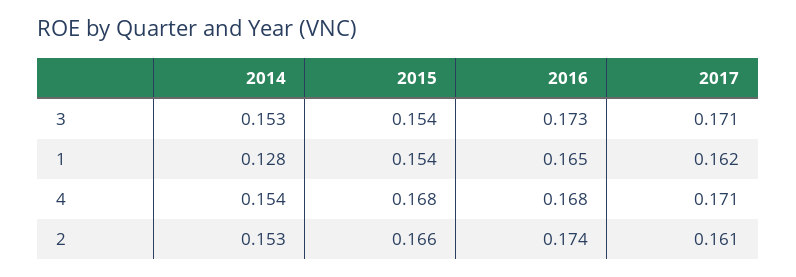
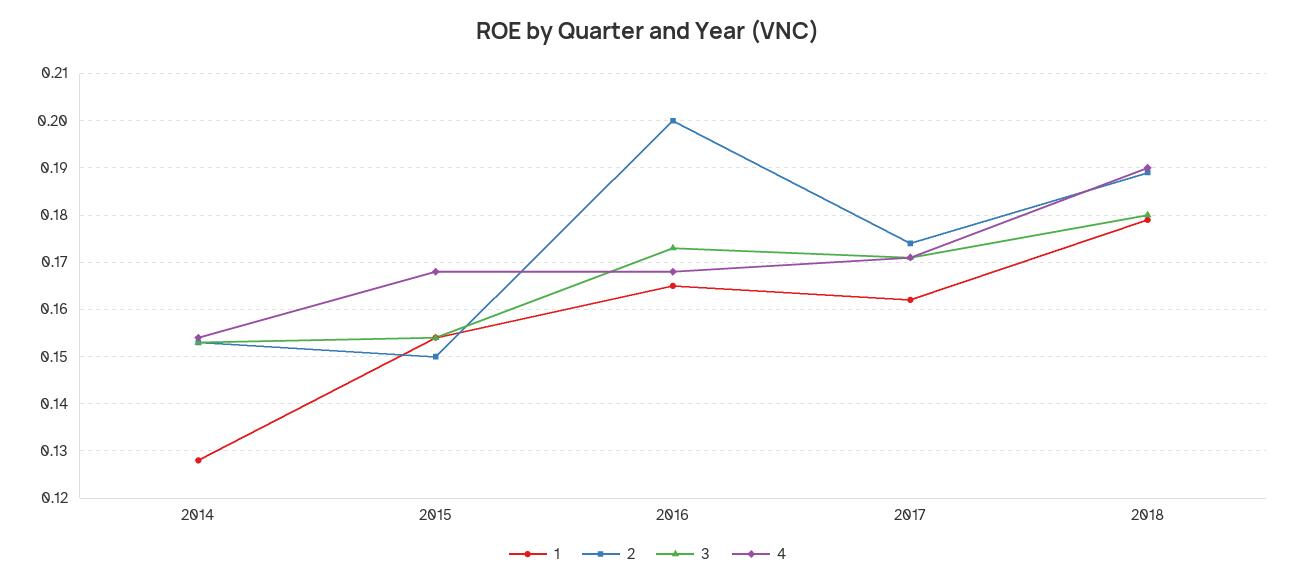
2, 2015: 0.166 -> 0.15
2, 2016: 0.174 -> 0.2
2, 2017: 0.161 -> 0.175
1, 2018: none -> 0.18
2, 2018: none -> 0.19
3, 2018: none -> 0.18
4, 2018: none -> 0.19

